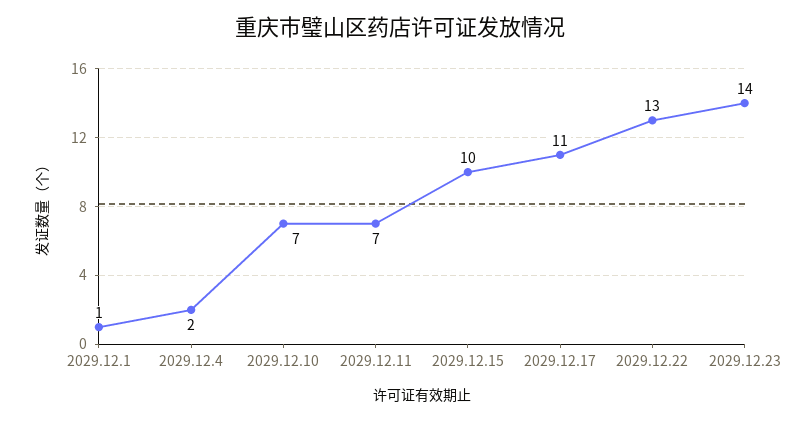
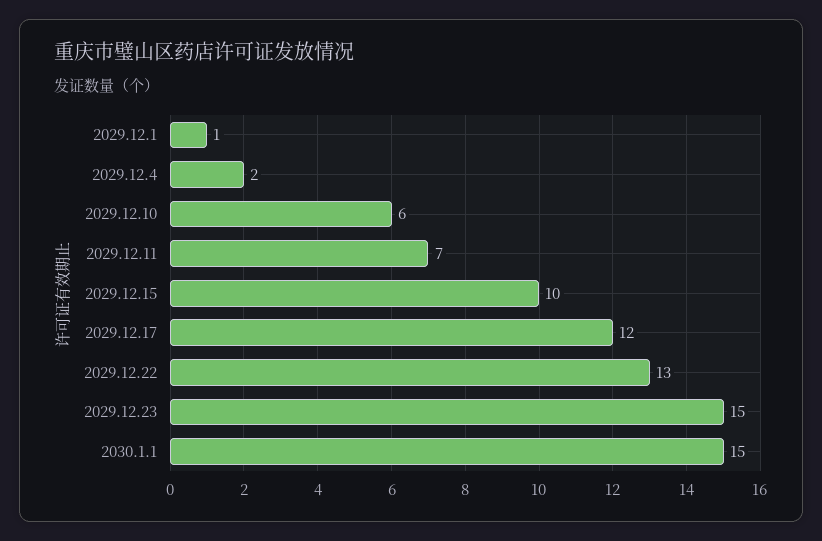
2029.12.10: 7 -> 6
2029.12.17: 11 -> 12
2029.12.23: 14 -> 15
2030.1.1: none -> 15

